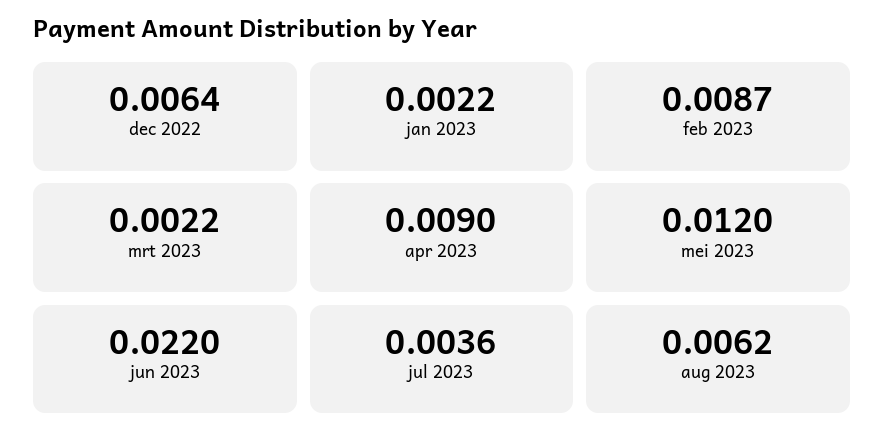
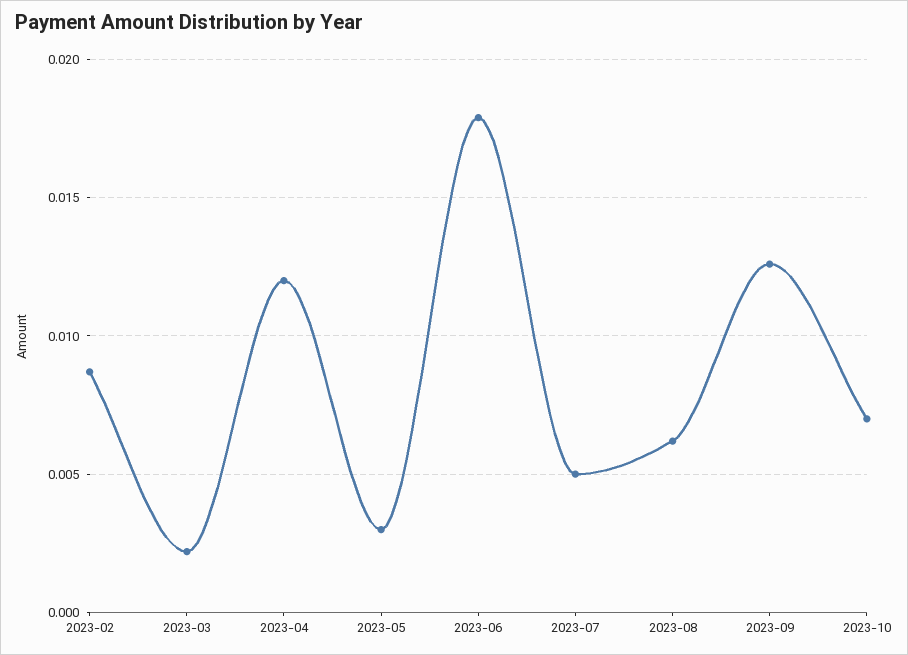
dec 2022: 0.0064 -> none
jan 2023: 0.0022 -> none
apr 2023: 0.009 -> 0.012
mei 2023: 0.012 -> 0.003
jun 2023: 0.022 -> 0.018
jul 2023: 0.0036 -> 0.005
2023-09: none -> 0.0125
2023-10: none -> 0.007

